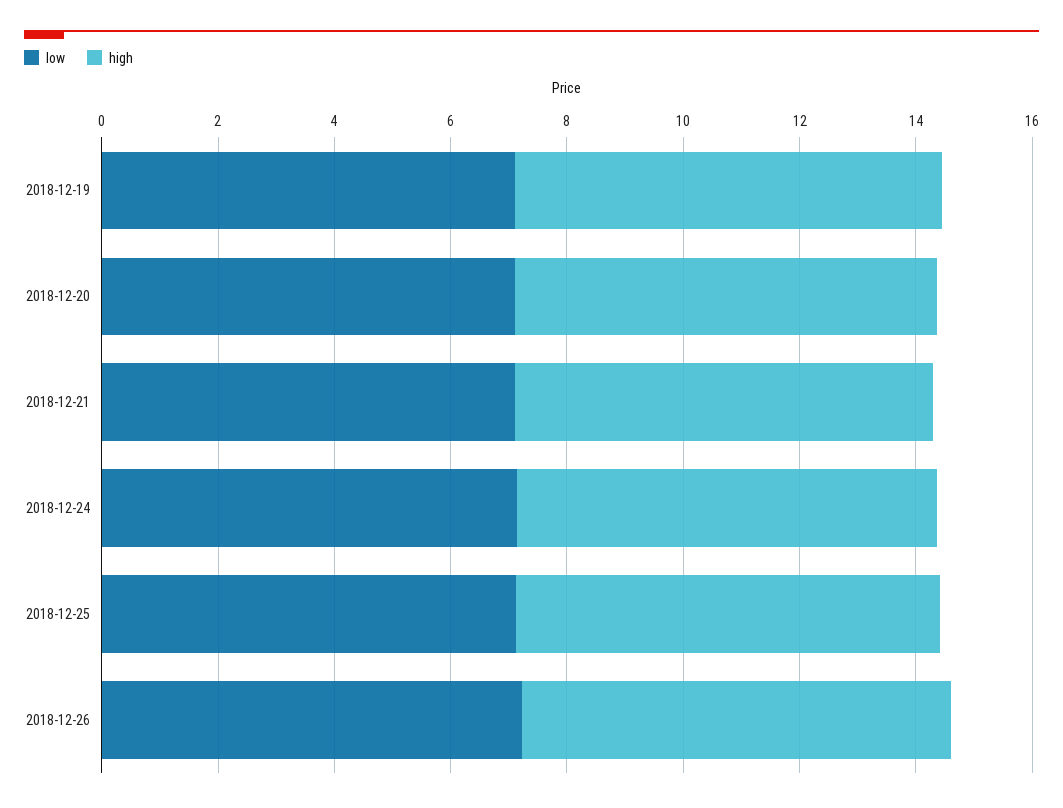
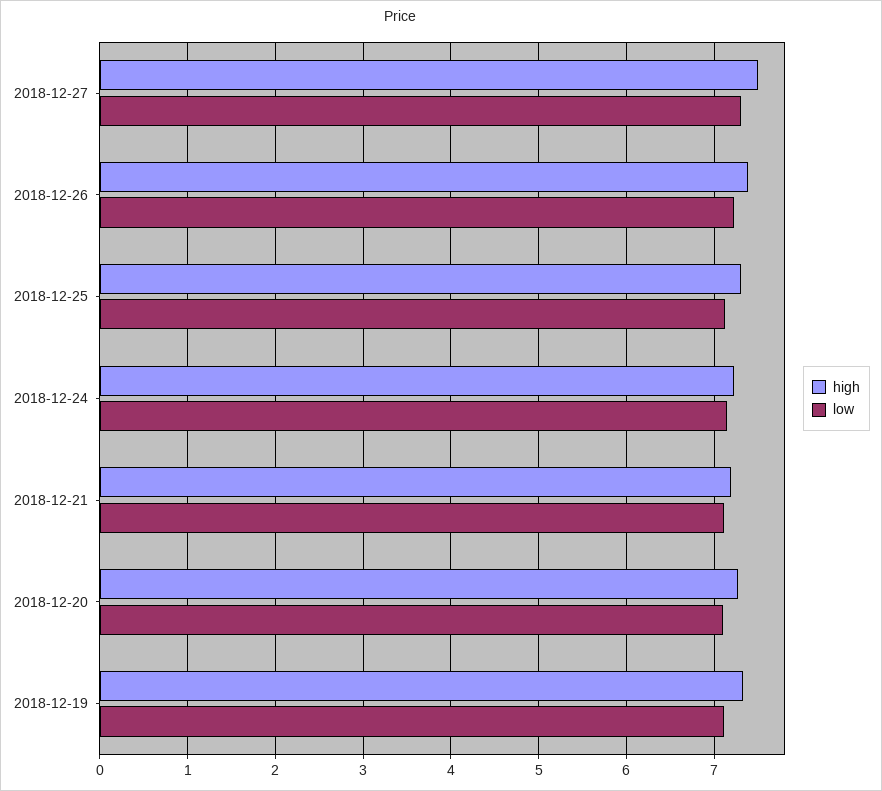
high, 2018-12-27: none -> 7.5
low, 2018-12-27: none -> 7.3

